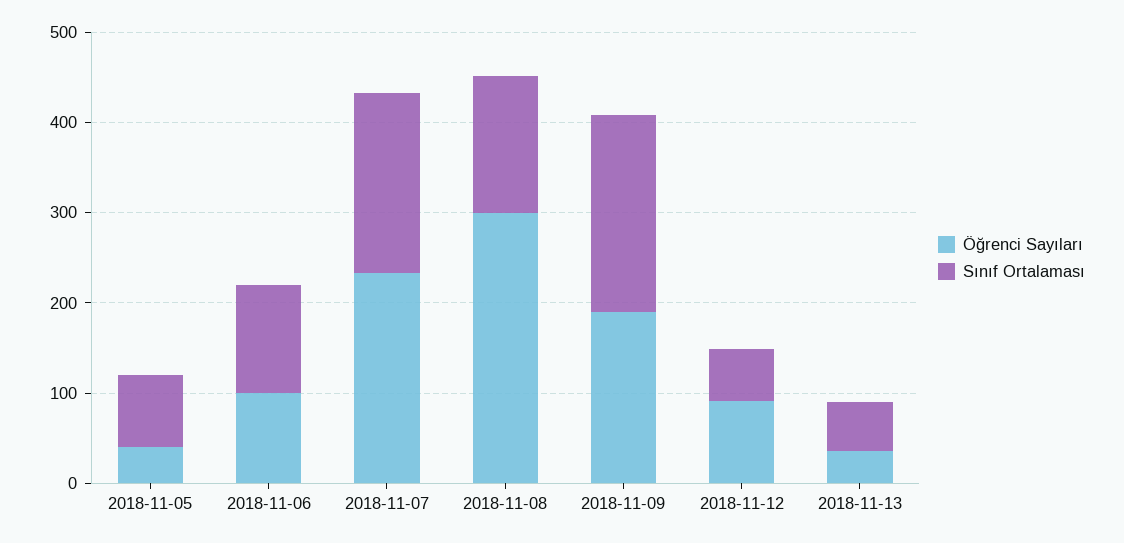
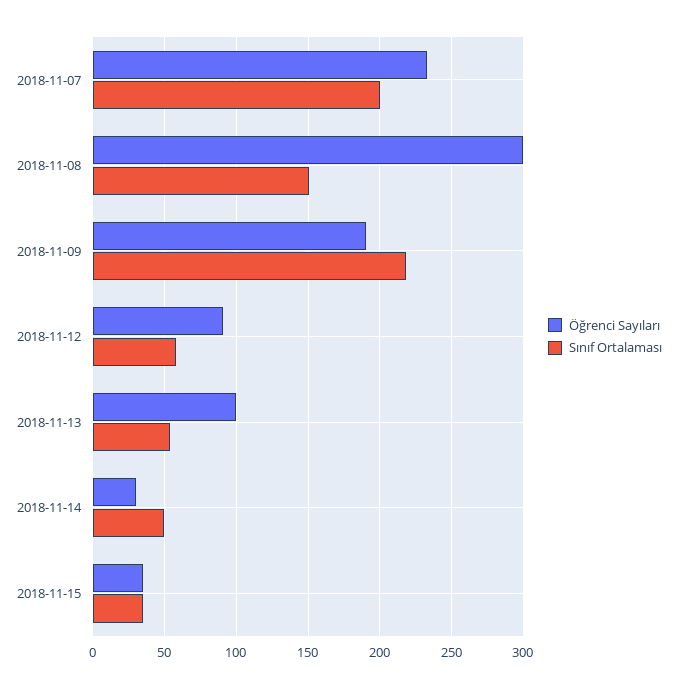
Öğrenci Sayıları, 2018-11-05: 40 -> none
Sınıf Ortalaması, 2018-11-05: 80 -> none
Öğrenci Sayıları, 2018-11-06: 100 -> none
Sınıf Ortalaması, 2018-11-06: 120 -> none
Öğrenci Sayıları, 2018-11-13: 40 -> 100
Öğrenci Sayıları, 2018-11-14: none -> 30
Sınıf Ortalaması, 2018-11-14: none -> 50
Öğrenci Sayıları, 2018-11-15: none -> 35
Sınıf Ortalaması, 2018-11-15: none -> 35

